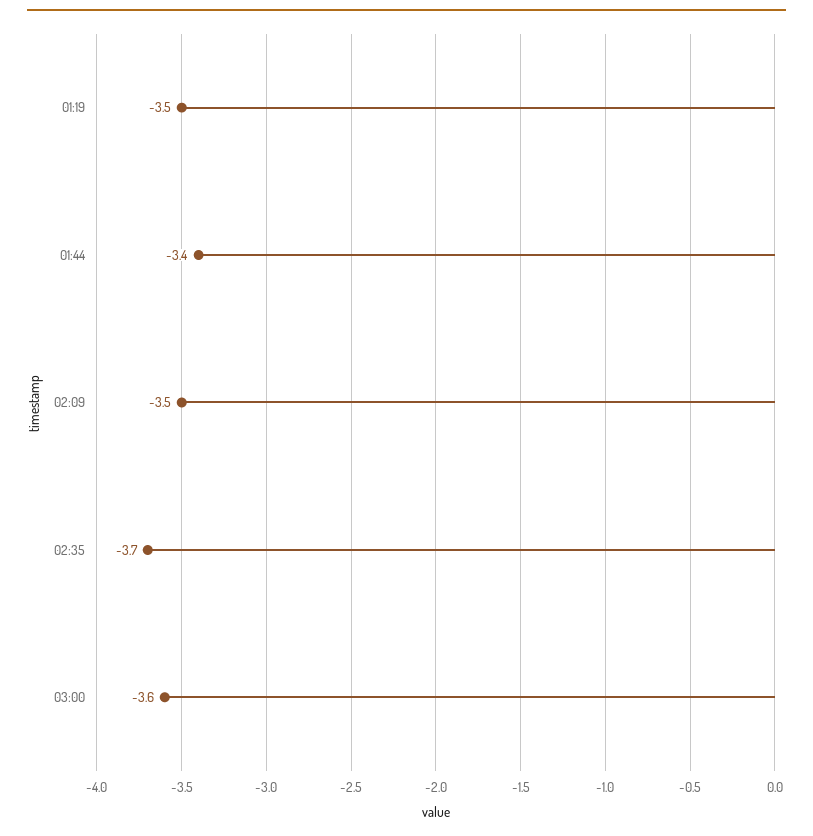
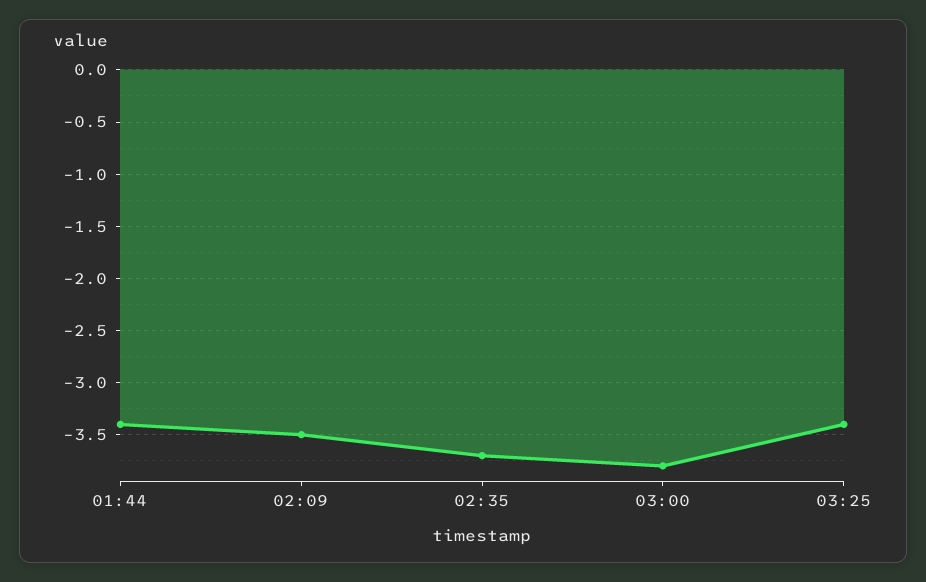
01:19: -3.5 -> none
03:00: -3.6 -> -3.8
03:25: none -> -3.4

